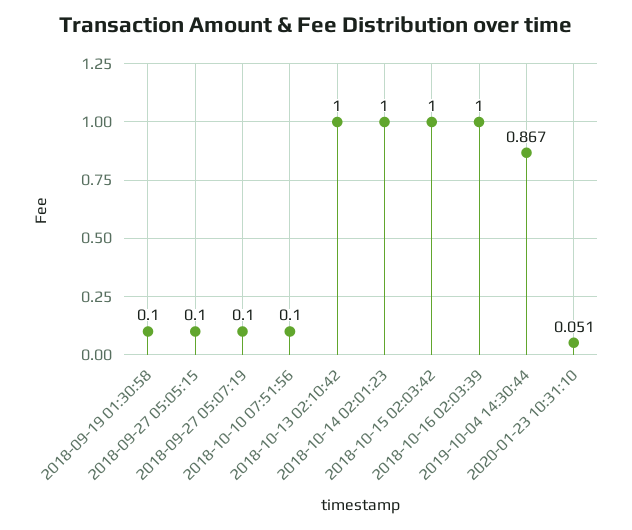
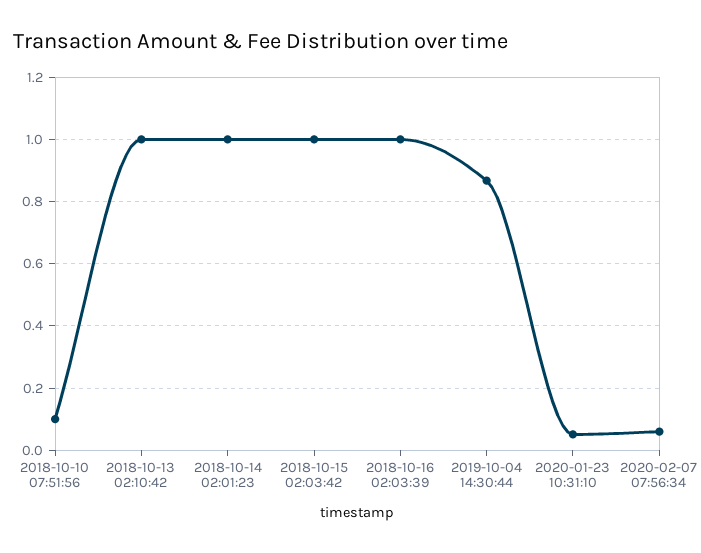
2018-09-19 01:30:58: 0.1 -> none
2018-09-27 05:05:15: 0.1 -> none
2018-09-27 05:07:19: 0.1 -> none
2020-02-07 07:56:34: none -> 0.06

